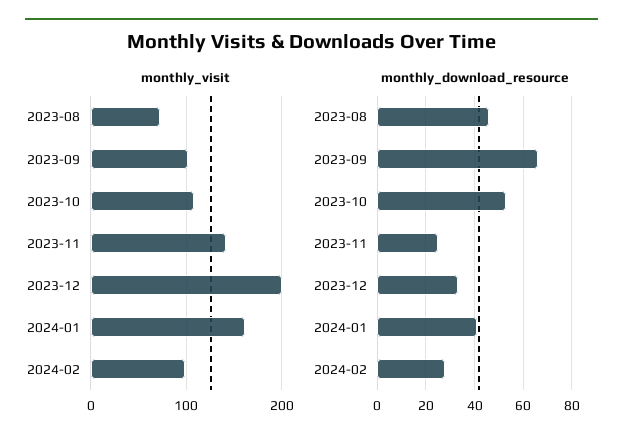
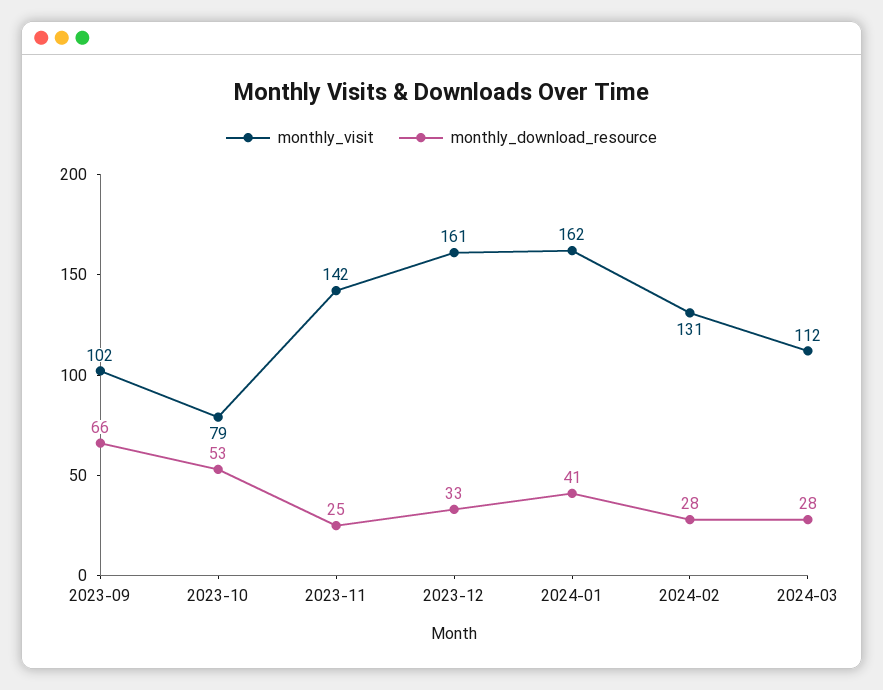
monthly_visit, 2023-08: 70 -> none
monthly_visit, 2023-10: 110 -> 79
monthly_visit, 2023-12: 200 -> 161
monthly_visit, 2024-02: 100 -> 131
monthly_download_resource, 2023-08: 45 -> none
monthly_visit, 2024-03: none -> 112
monthly_download_resource, 2024-03: none -> 28

